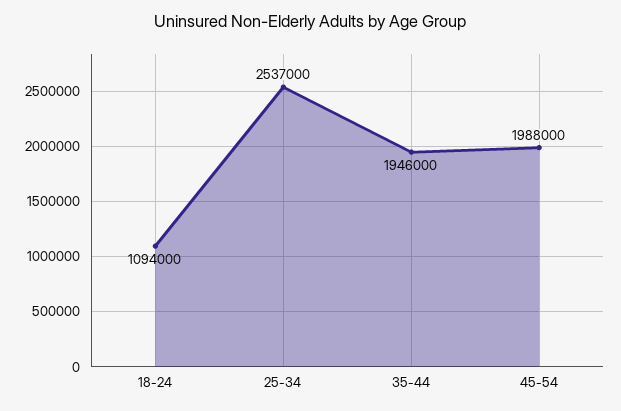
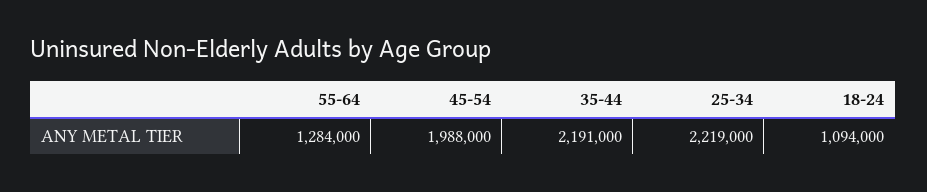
25-34: 2537000 -> 2219000
35-44: 1946000 -> 2191000
55-64: none -> 1284000

